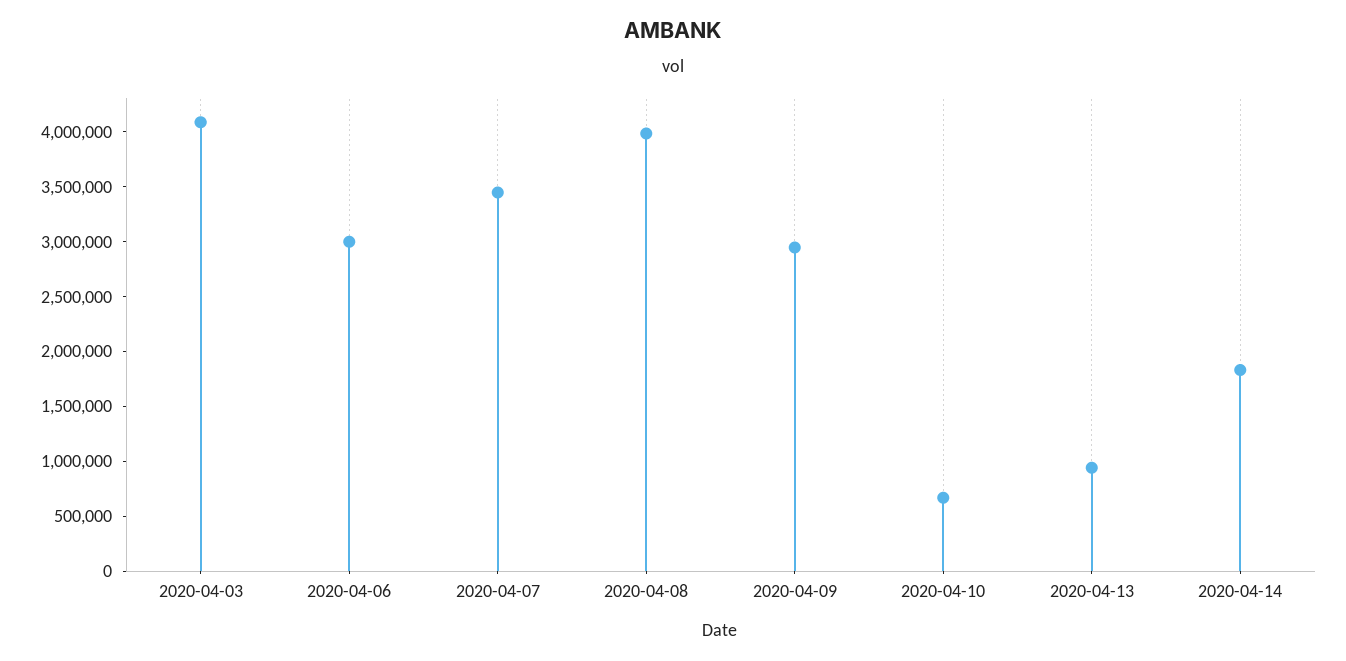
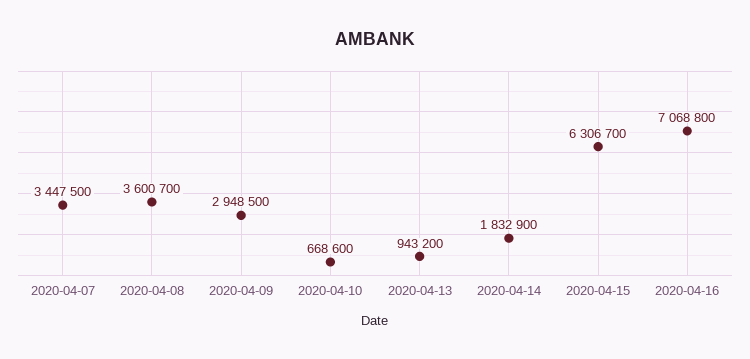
2020-04-03: 4100000 -> none
2020-04-06: 3000000 -> none
2020-04-08: 4000000 -> 3600700
2020-04-15: none -> 6306700
2020-04-16: none -> 7068800

